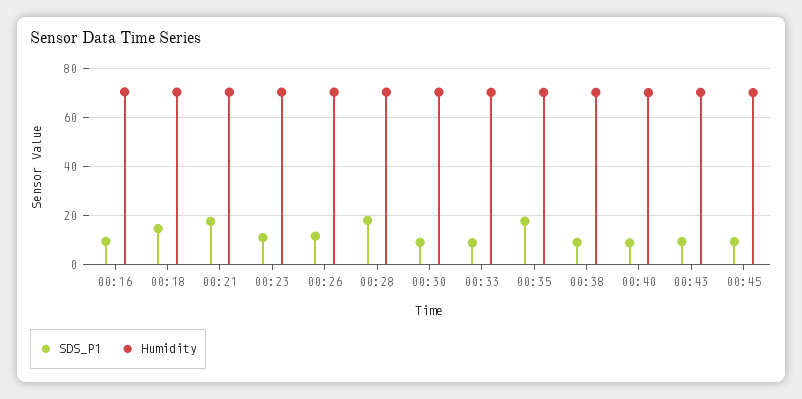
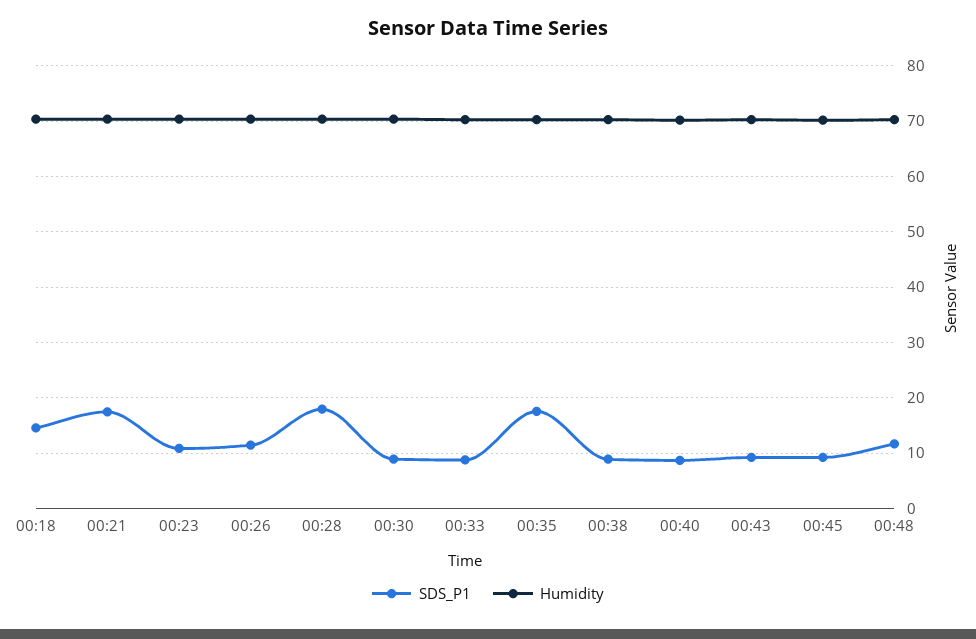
SDS_P1, 00:16: 10 -> none
Humidity, 00:16: 70 -> none
SDS_P1, 00:48: none -> 12
Humidity, 00:48: none -> 70

